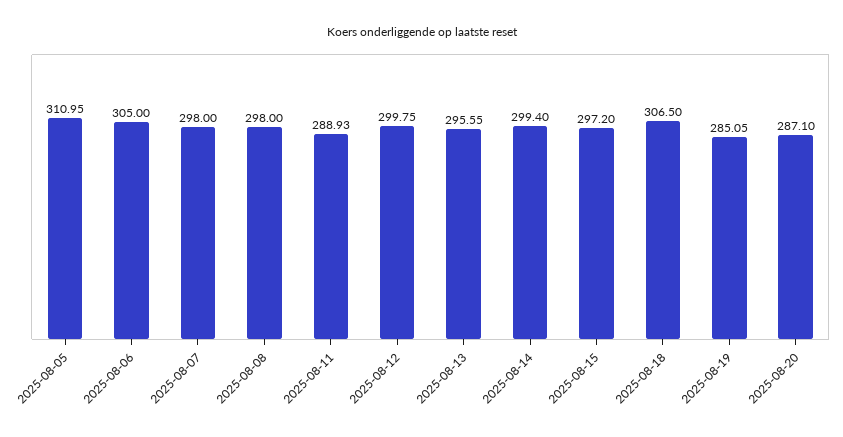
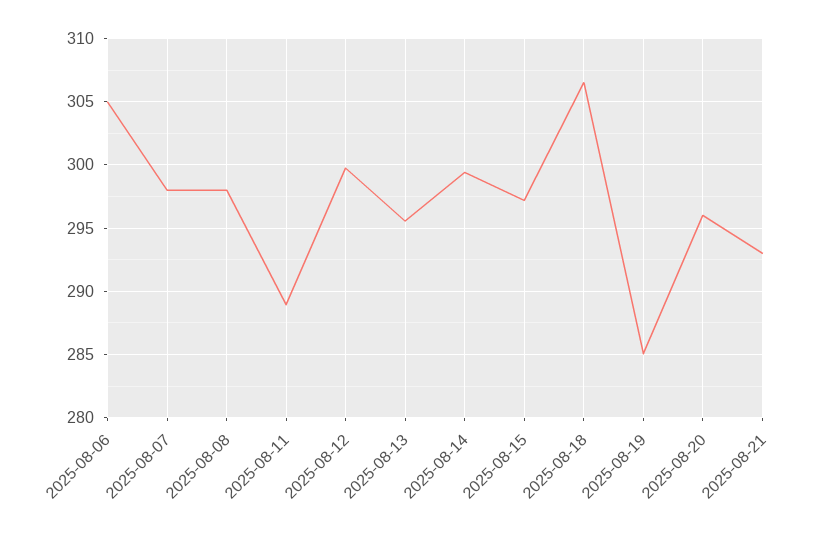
2025-08-05: 310.95 -> none
2025-08-20: 287.1 -> 296
2025-08-21: none -> 293

